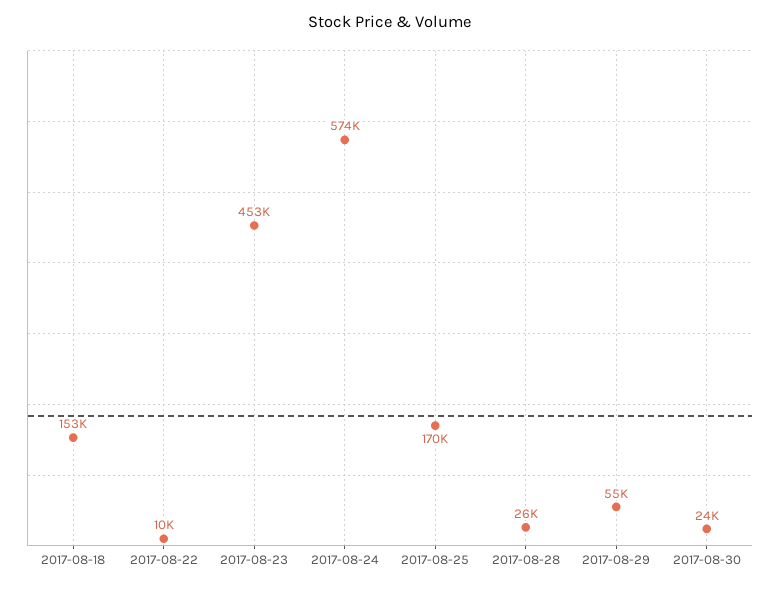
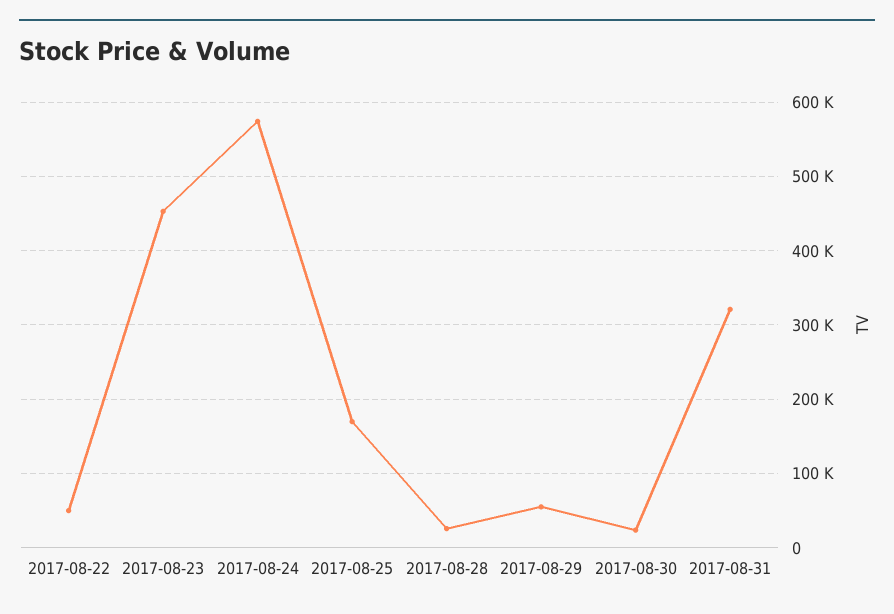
2017-08-18: 153000 -> none
2017-08-22: 10000 -> 50000
2017-08-31: none -> 320000

